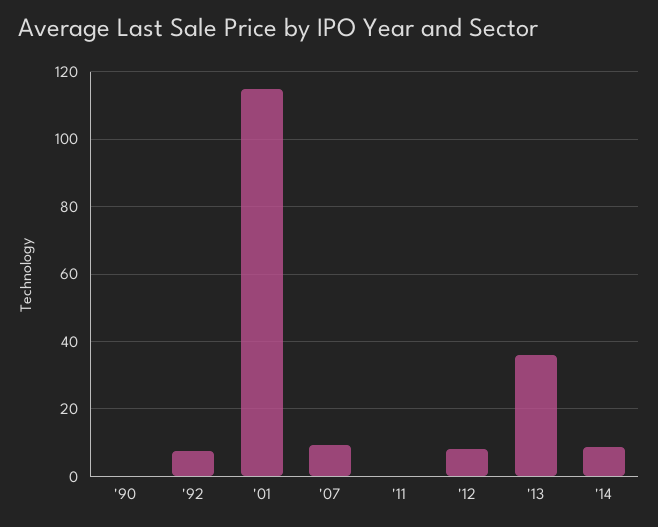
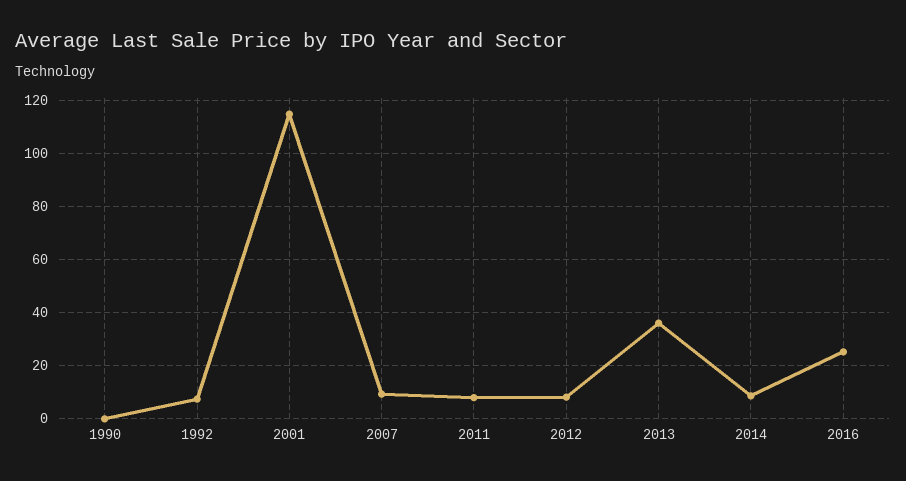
'11: 0 -> 7.5
2016: none -> 25

